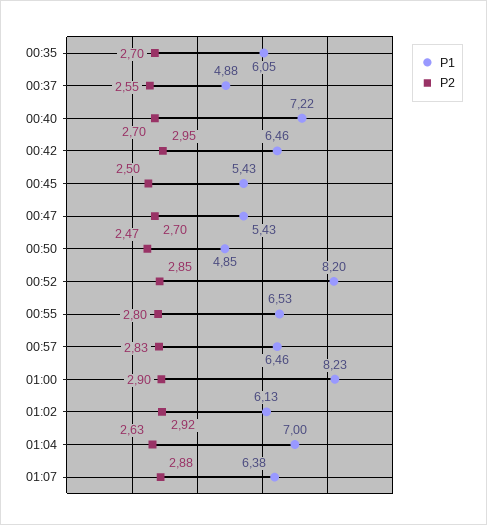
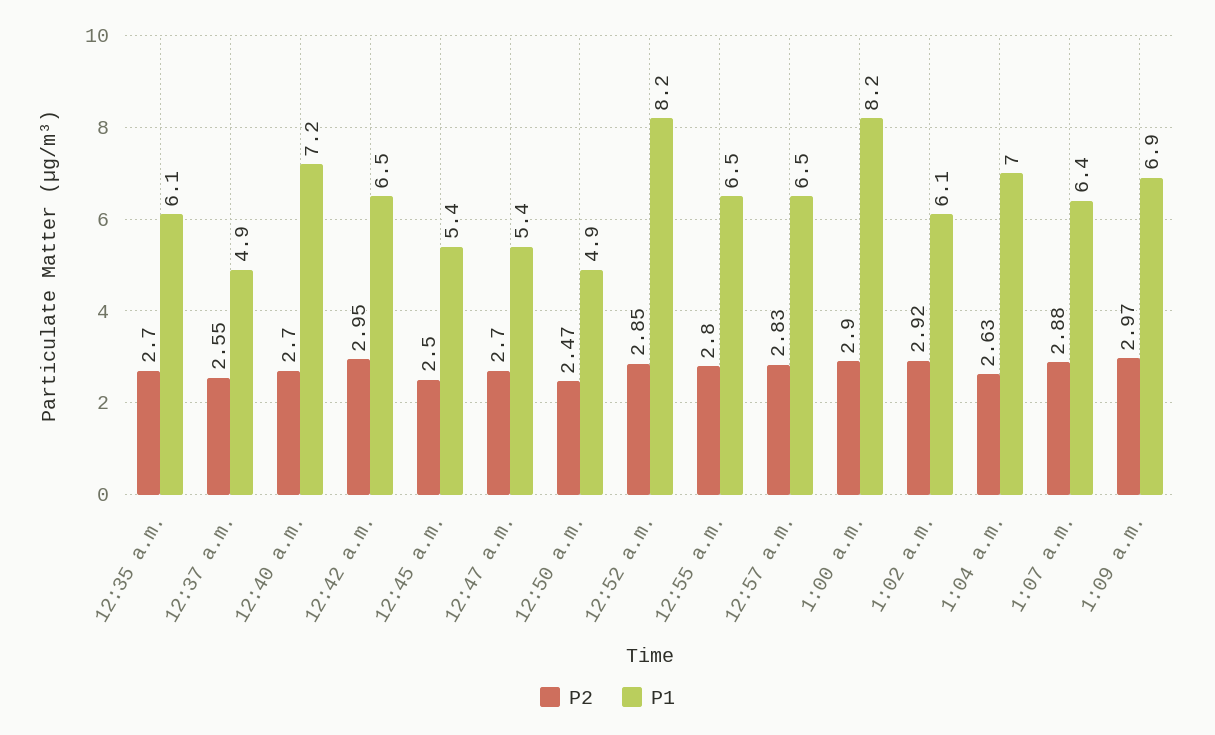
P2, 1:09 a.m.: none -> 2.97
P1, 1:09 a.m.: none -> 6.9

